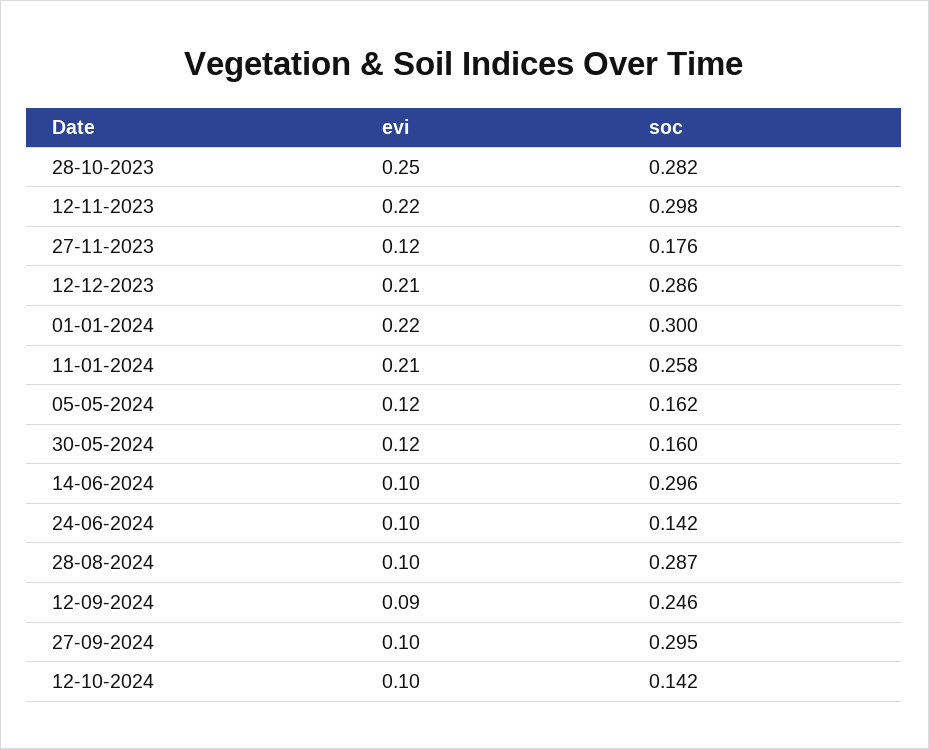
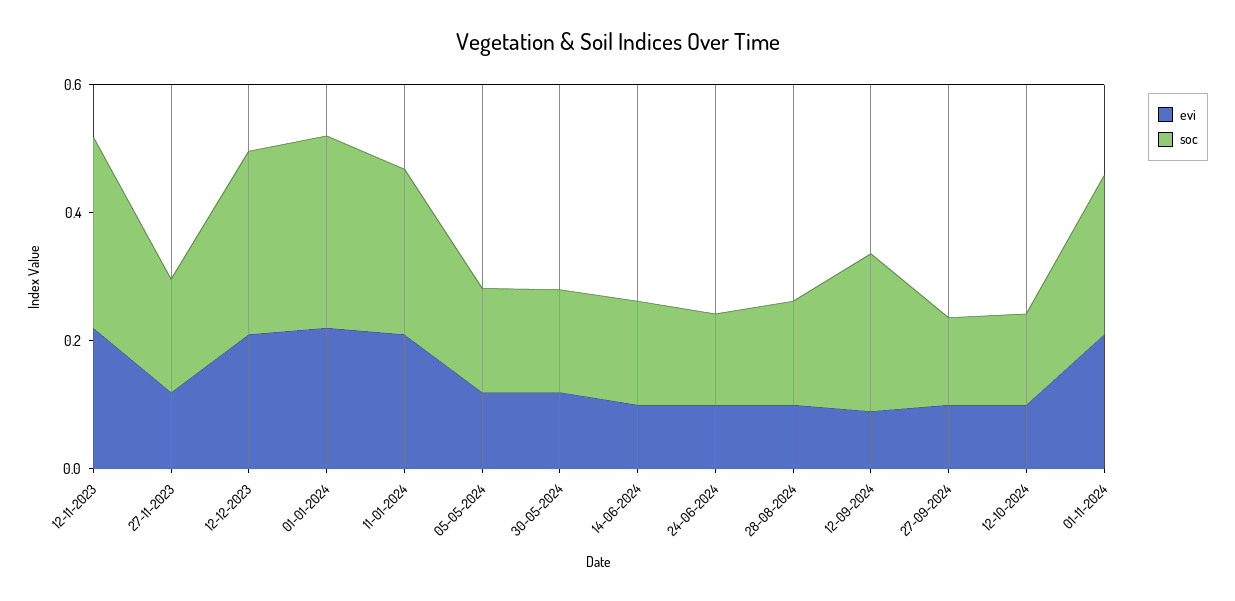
evi, 28-10-2023: 0.25 -> none
soc, 28-10-2023: 0.282 -> none
soc, 14-06-2024: 0.296 -> 0.15
soc, 28-08-2024: 0.287 -> 0.15
soc, 27-09-2024: 0.295 -> 0.15
evi, 01-11-2024: none -> 0.2
soc, 01-11-2024: none -> 0.25

